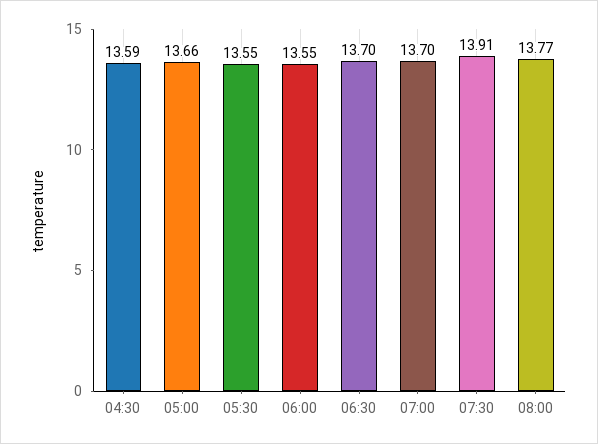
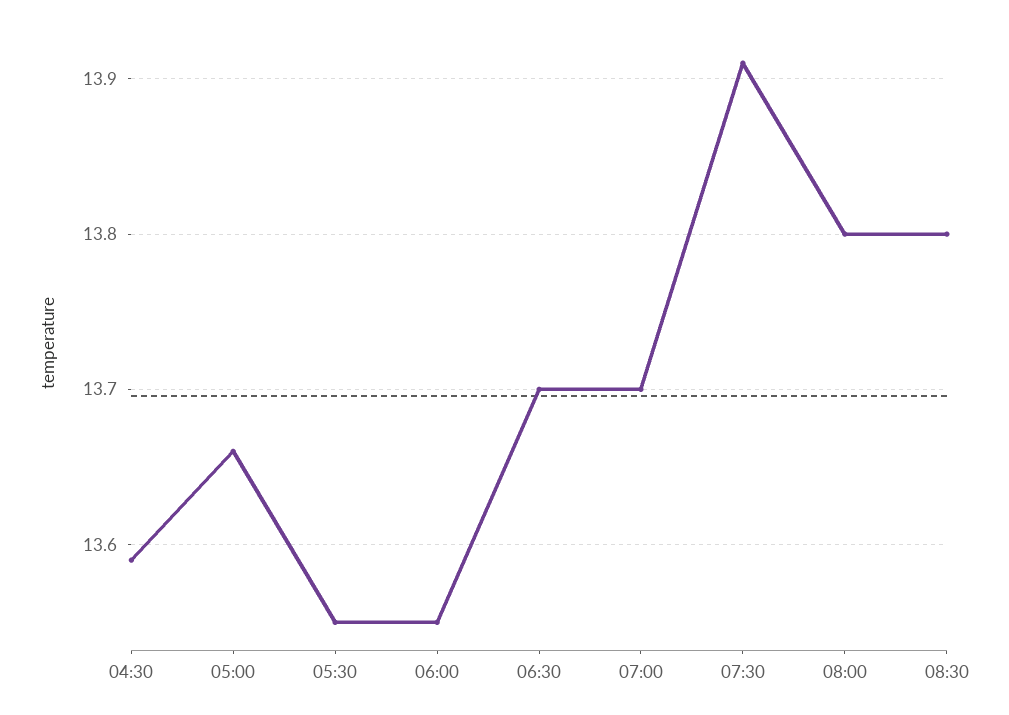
08:00: 13.77 -> 13.8
08:30: none -> 13.8

